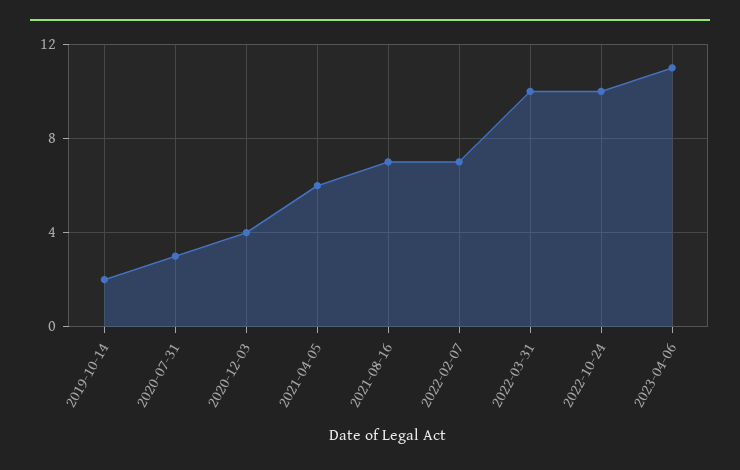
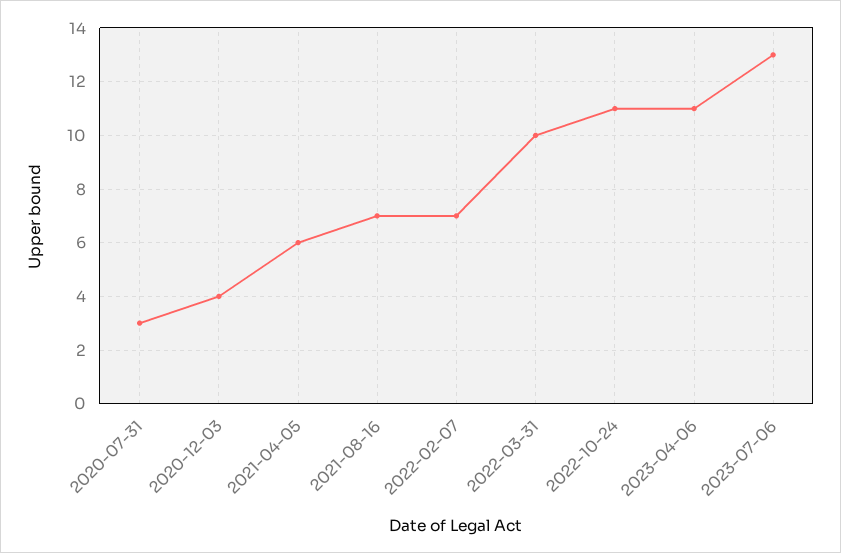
2019-10-14: 2 -> none
2022-10-24: 10 -> 11
2023-07-06: none -> 13

